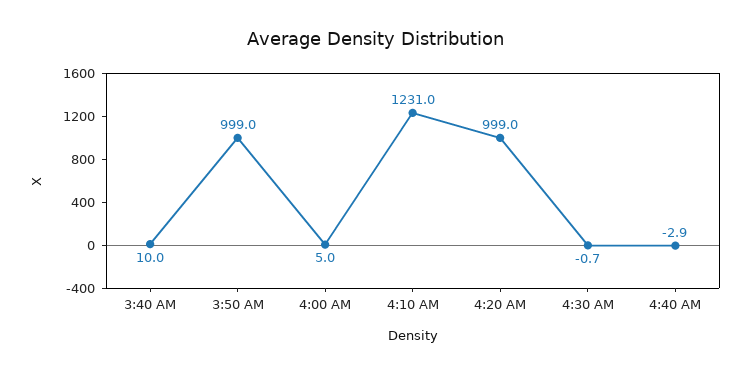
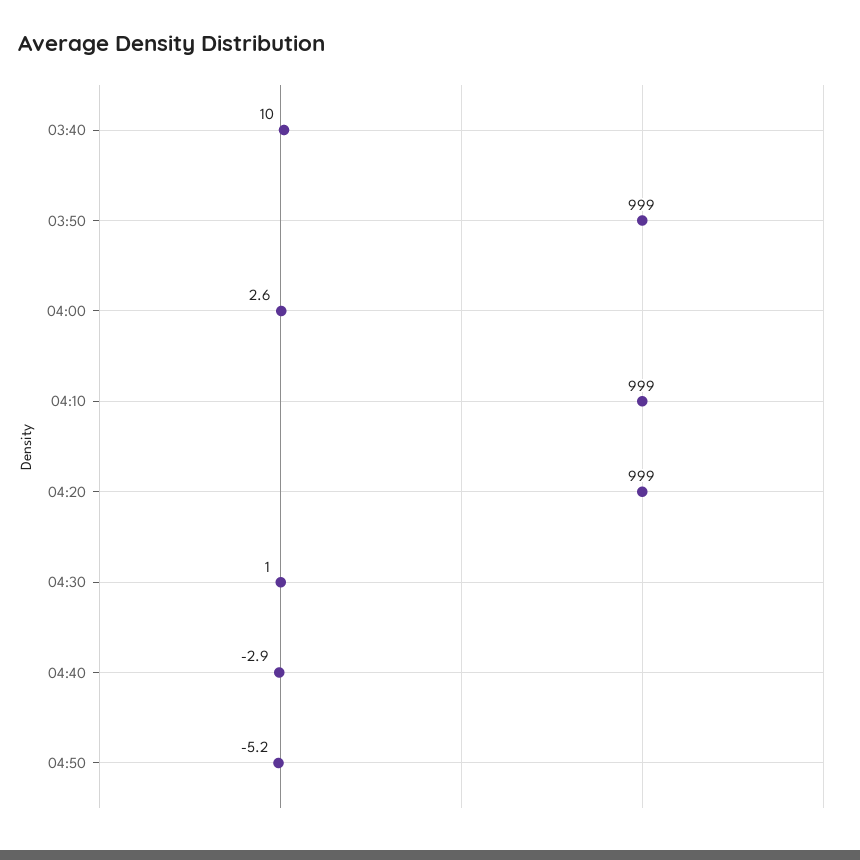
4:00 AM: 5 -> 2.6
4:10 AM: 1231 -> 999
4:30 AM: -0.7 -> 1
04:50: none -> -5.2

